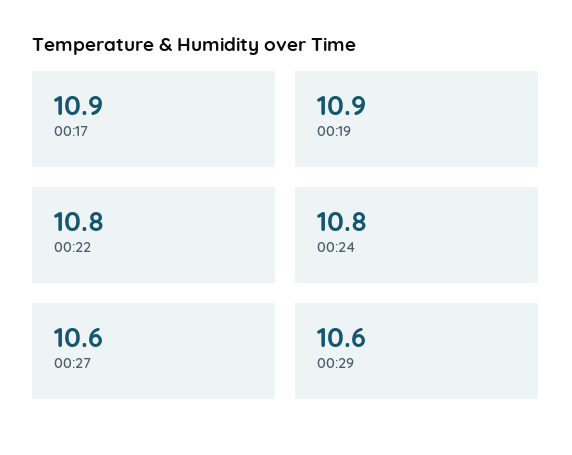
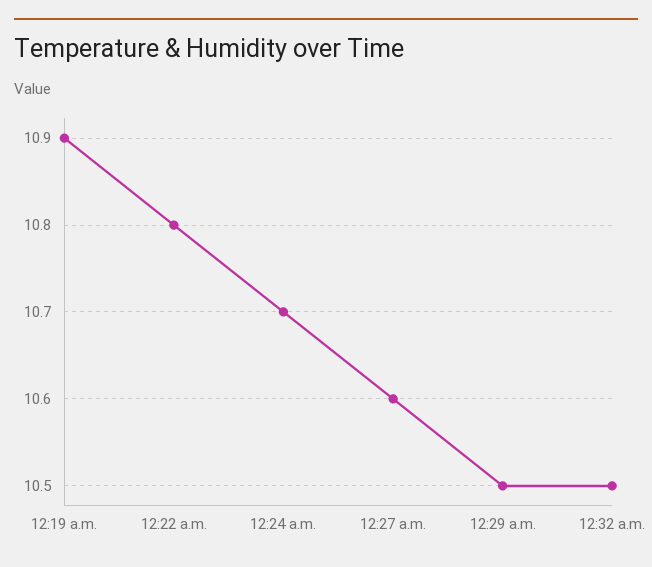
00:17: 10.9 -> none
00:24: 10.8 -> 10.7
00:29: 10.6 -> 10.5
12:32 a.m.: none -> 10.5

